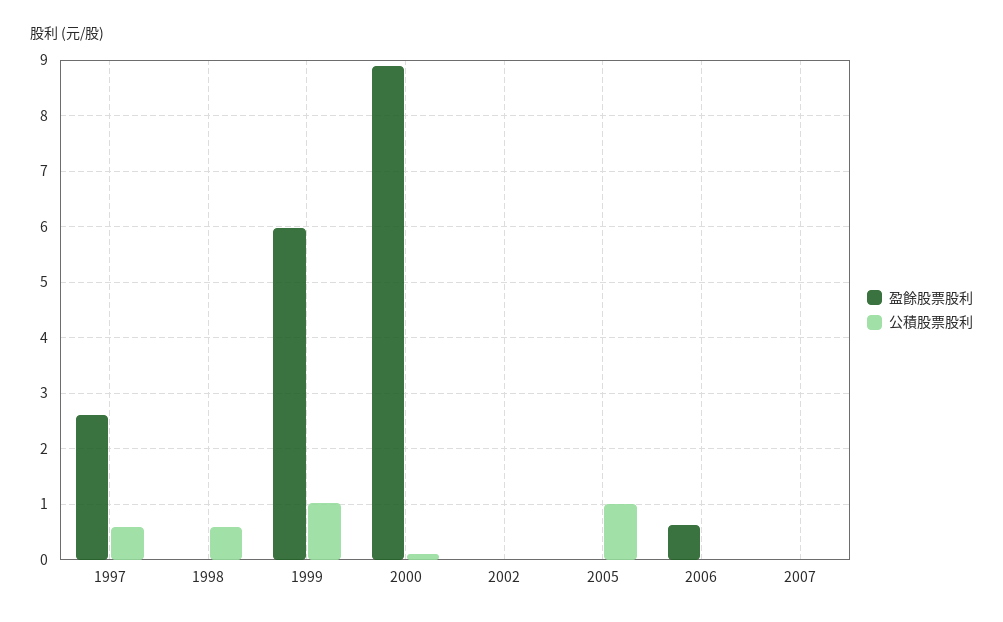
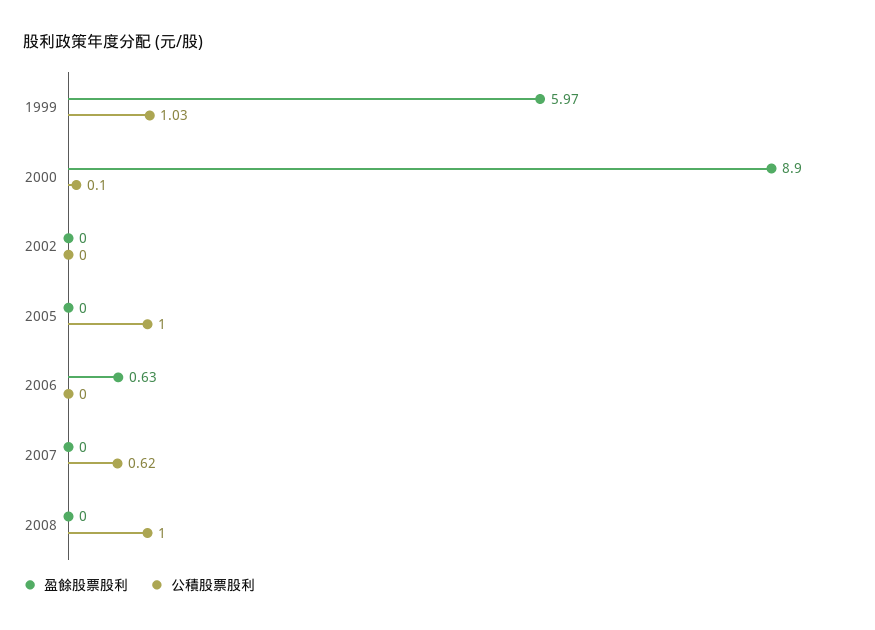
盈餘股票股利, 1997: 2.6 -> none
公積股票股利, 1997: 0.6 -> none
盈餘股票股利, 1998: 0 -> none
公積股票股利, 1998: 0.6 -> none
公積股票股利, 2007: 0 -> 0.62
盈餘股票股利, 2008: none -> 0
公積股票股利, 2008: none -> 1

